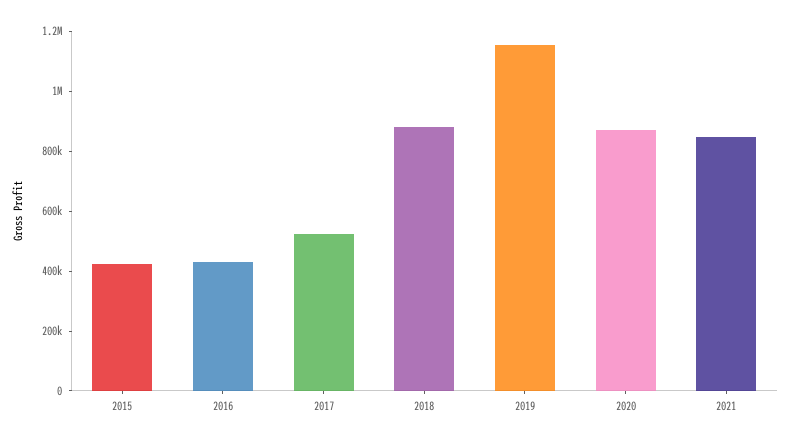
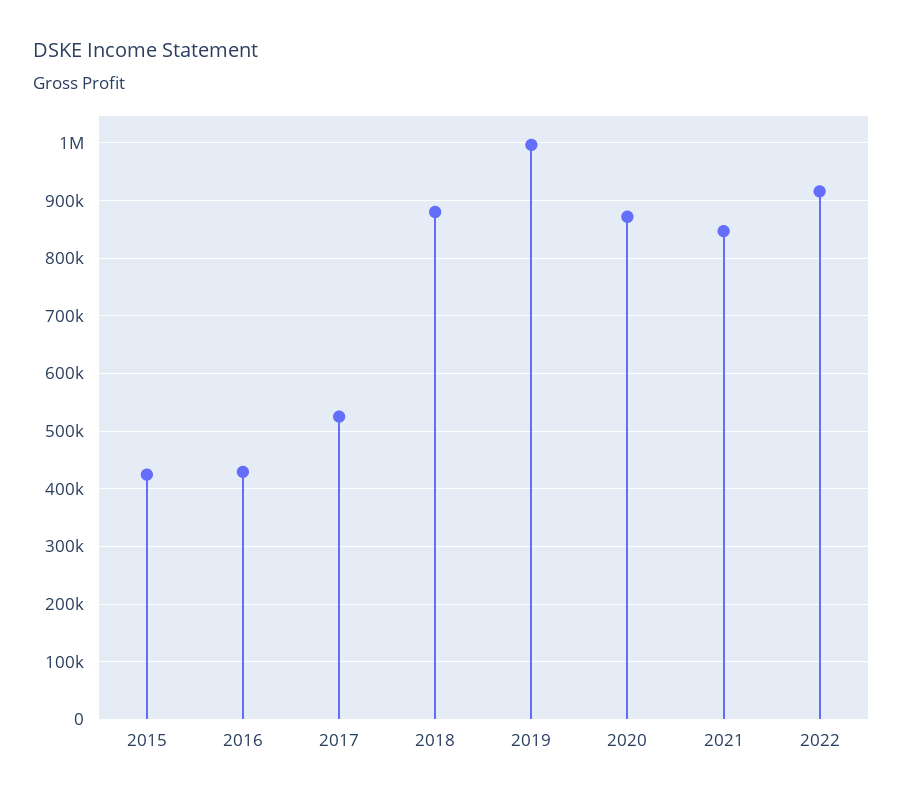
2019: 1150000 -> 1000000
2022: none -> 920000

